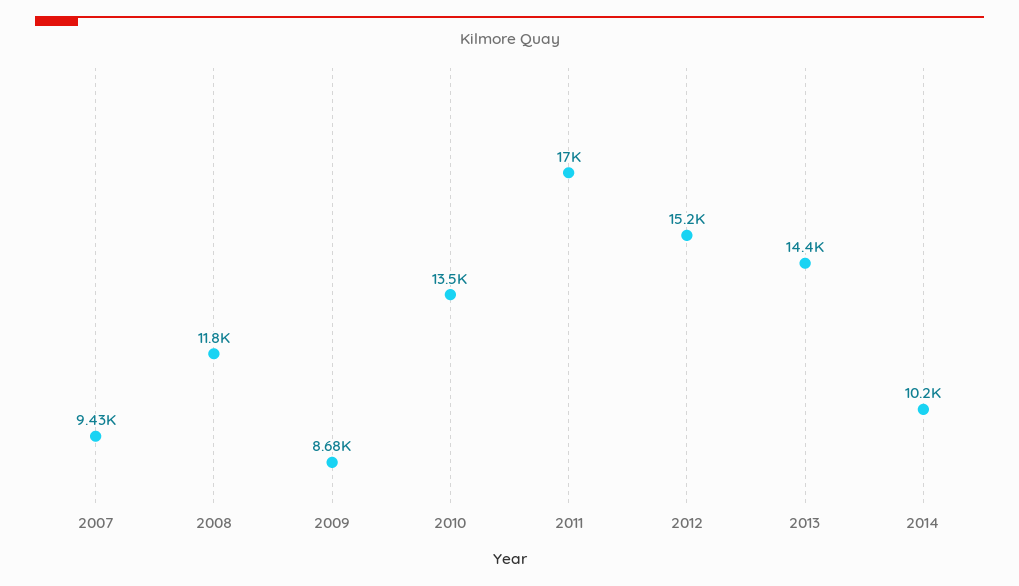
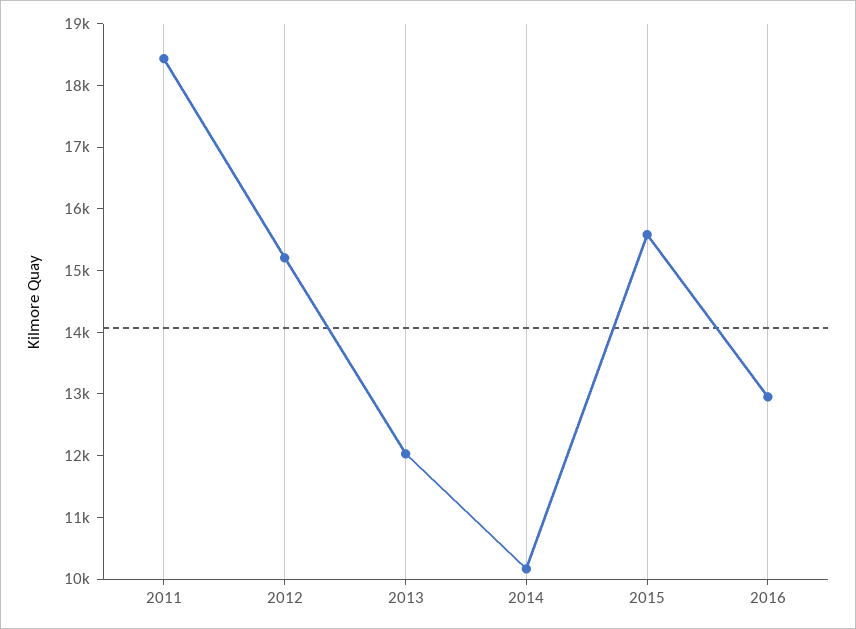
2007: 9430 -> none
2008: 11800 -> none
2009: 8680 -> none
2010: 13500 -> none
2011: 17000 -> 18400
2013: 14400 -> 12000
2015: none -> 15600
2016: none -> 13000

